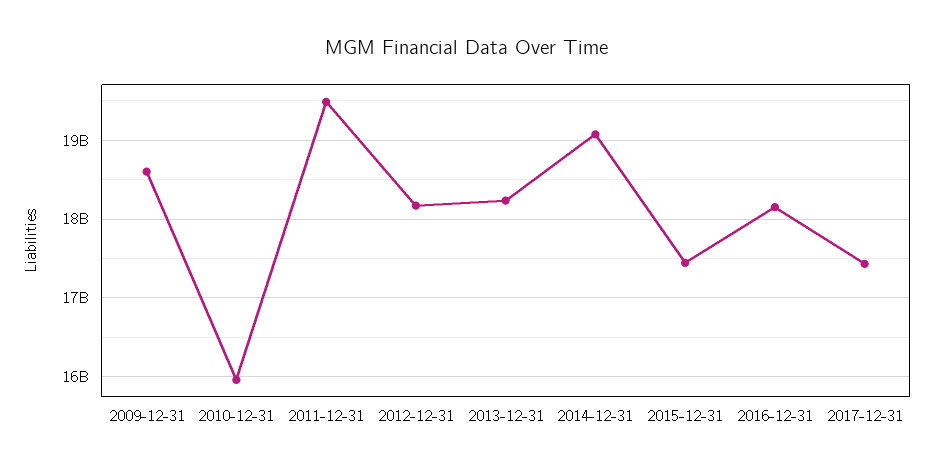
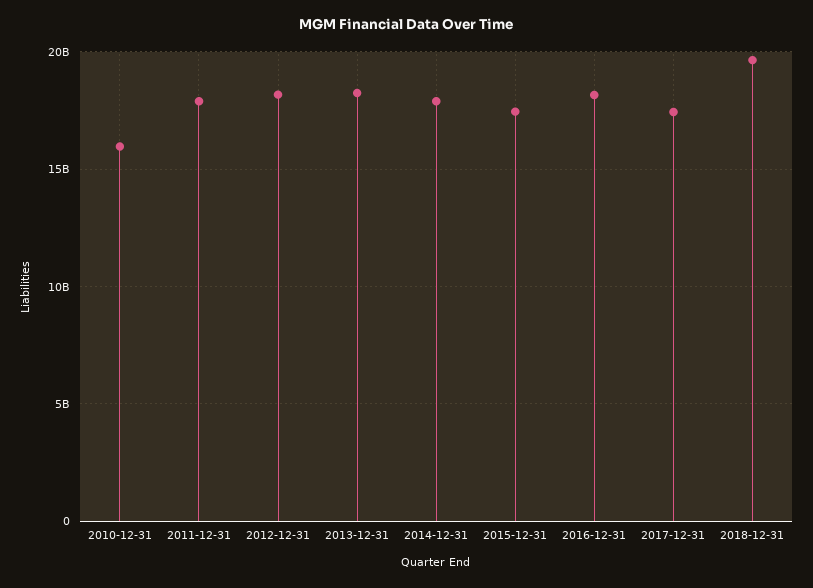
2009-12-31: 18600000000 -> none
2011-12-31: 19500000000 -> 18000000000
2014-12-31: 19100000000 -> 18000000000
2018-12-31: none -> 19500000000

